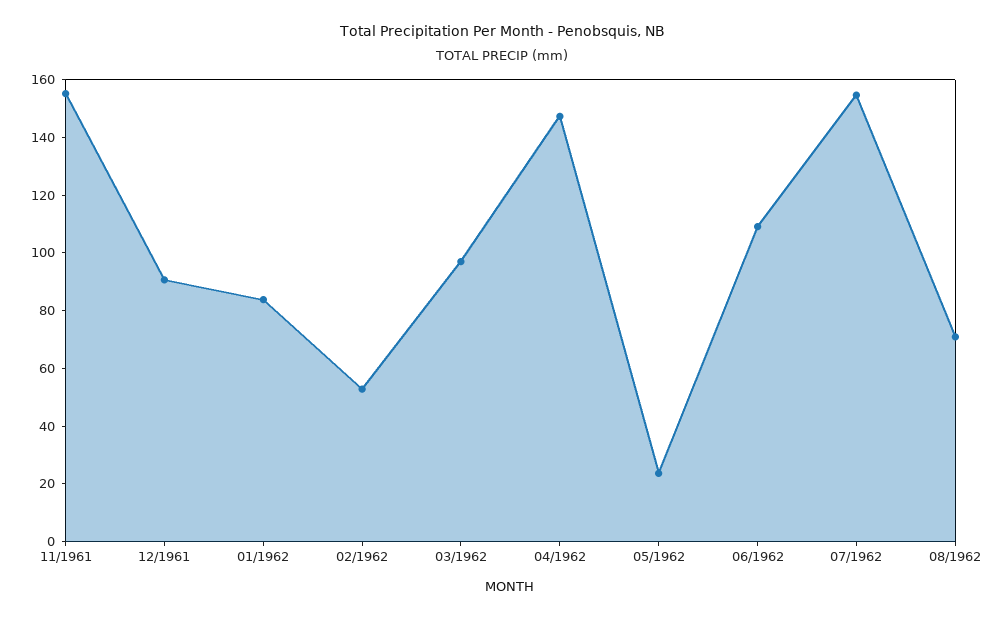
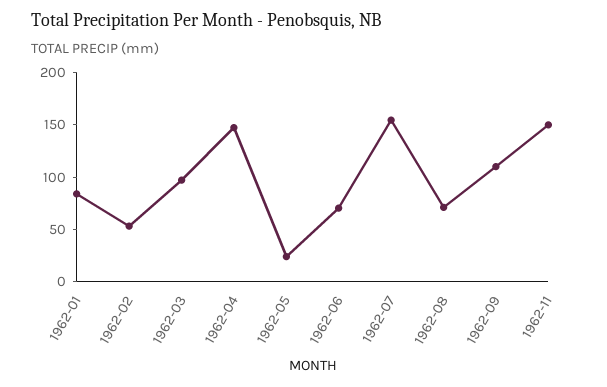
11/1961: 155 -> none
12/1961: 90 -> none
06/1962: 110 -> 70
1962-09: none -> 110
1962-11: none -> 150

